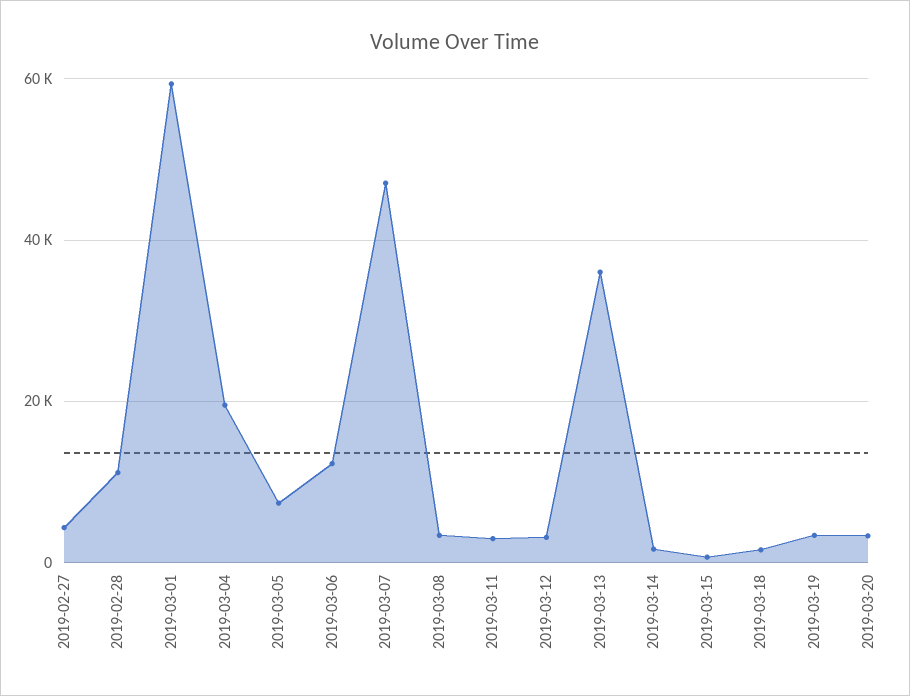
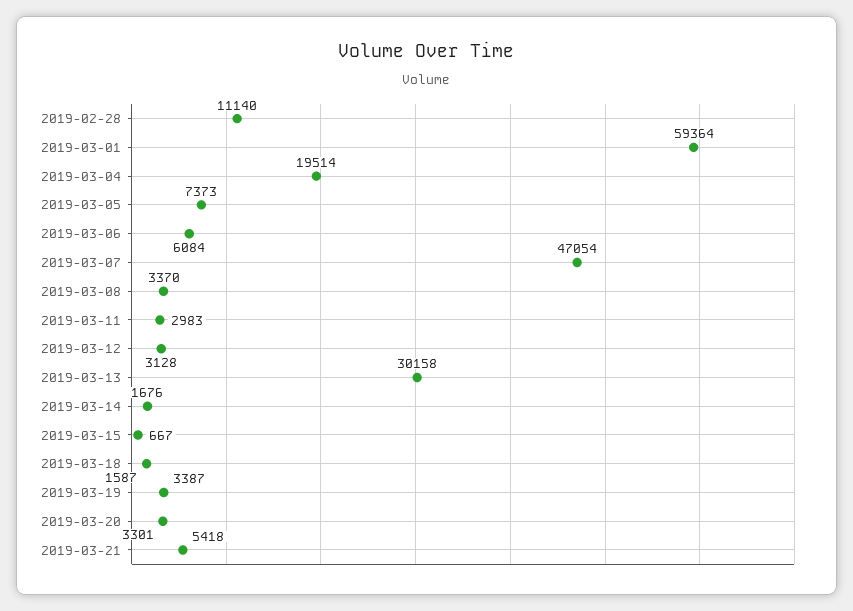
2019-02-27: 4000 -> none
2019-03-06: 12000 -> 6084
2019-03-13: 36000 -> 30158
2019-03-21: none -> 5418

